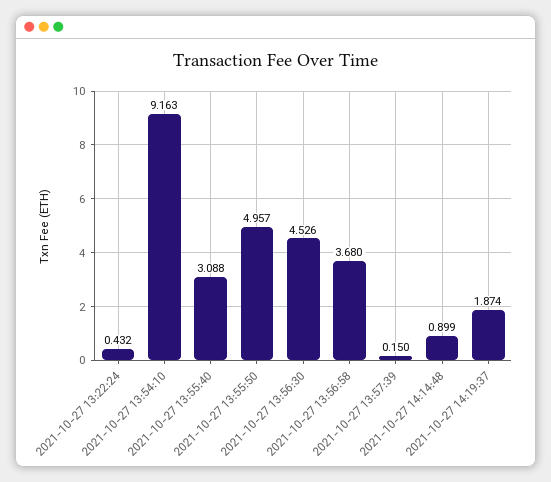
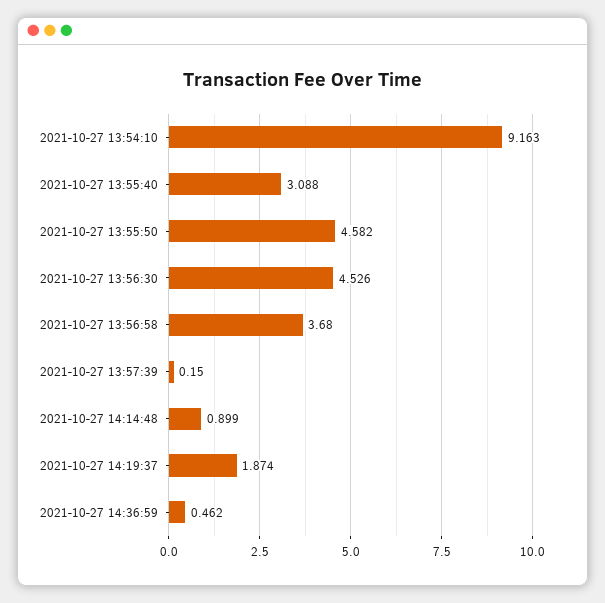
2021-10-27 13:22:24: 0.432 -> none
2021-10-27 13:55:50: 4.957 -> 4.582
2021-10-27 14:36:59: none -> 0.462

